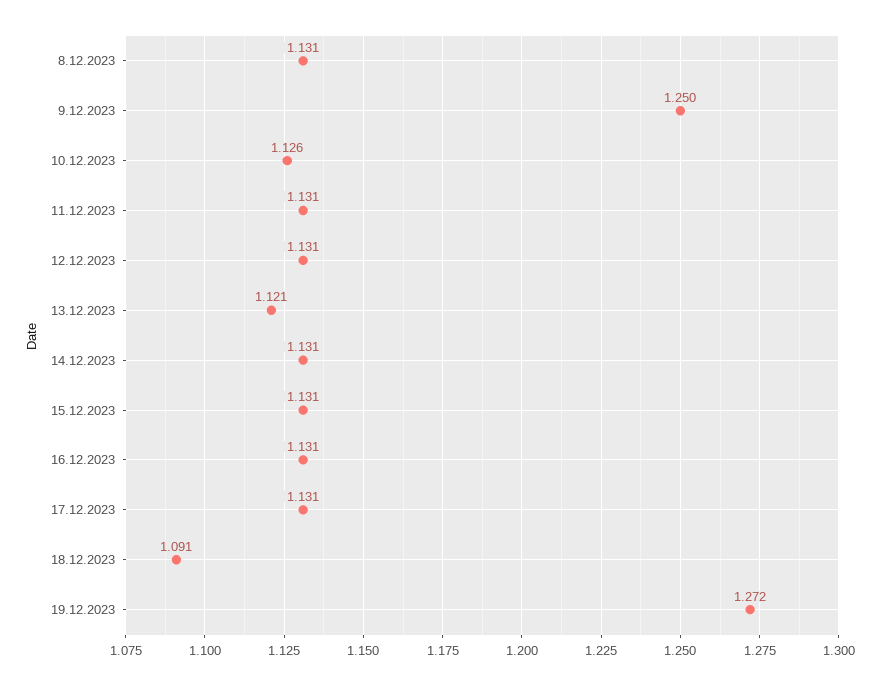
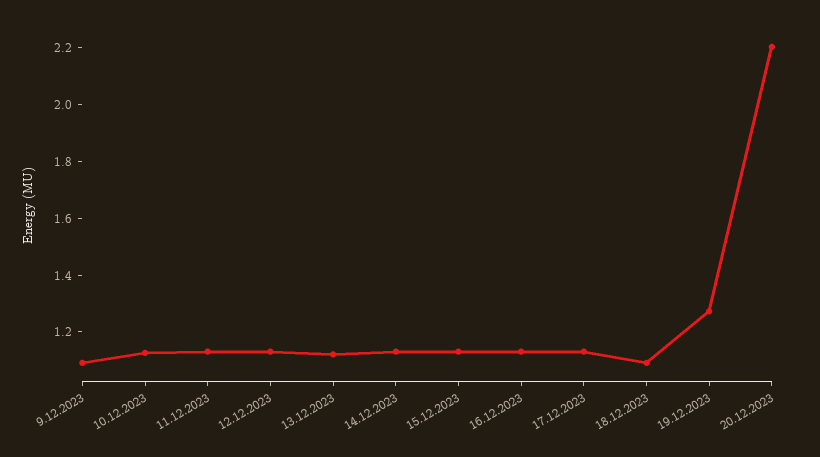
8.12.2023: 1.131 -> none
9.12.2023: 1.25 -> 1.1
20.12.2023: none -> 2.2

